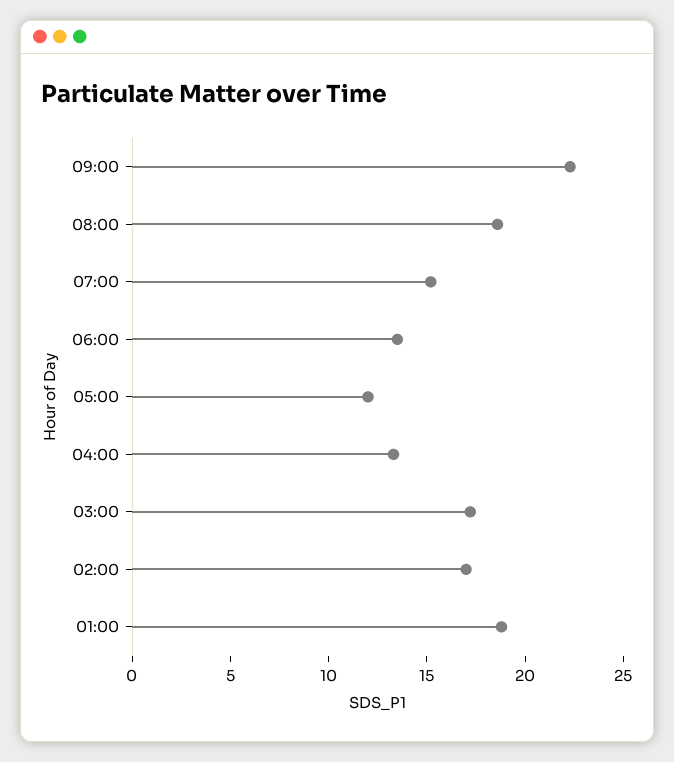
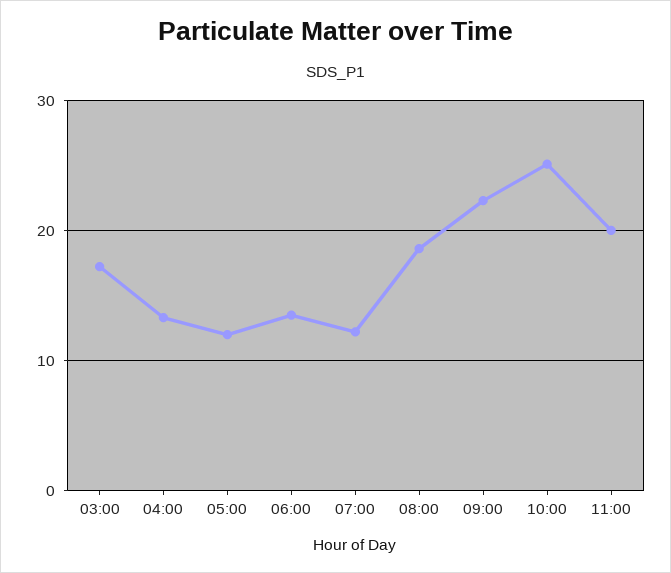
07:00: 15 -> 12
02:00: 17 -> none
01:00: 19 -> none
10:00: none -> 25
11:00: none -> 20

